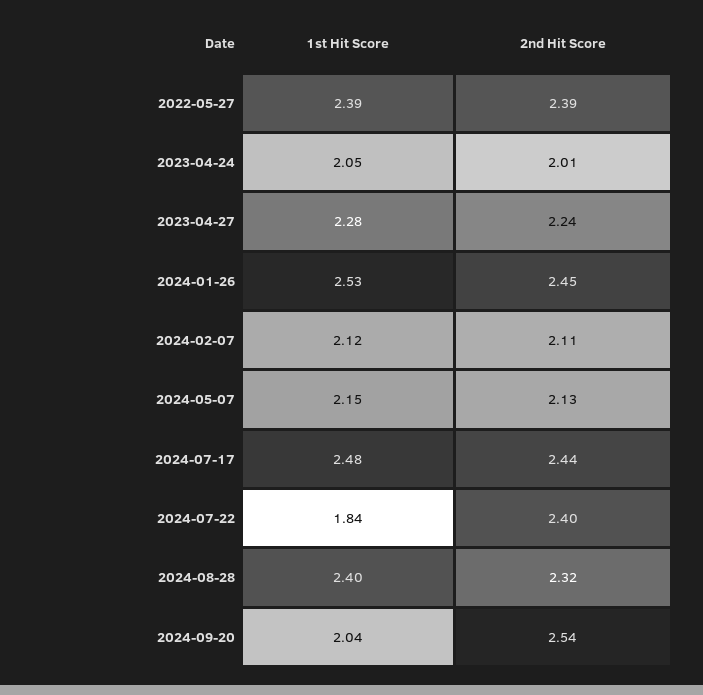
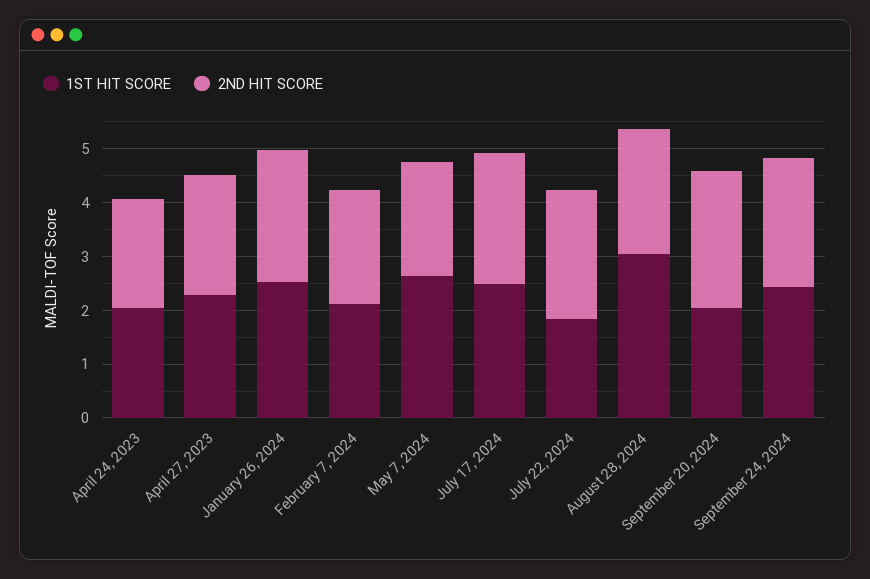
1st Hit Score, 2022-05-27: 2.39 -> none
2nd Hit Score, 2022-05-27: 2.39 -> none
1st Hit Score, 2024-05-07: 2.15 -> 2.6
1st Hit Score, 2024-08-28: 2.4 -> 3
1st Hit Score, September 24, 2024: none -> 2.4
2nd Hit Score, September 24, 2024: none -> 2.4

